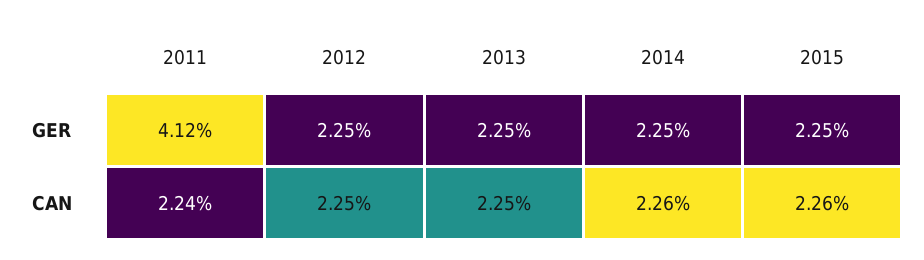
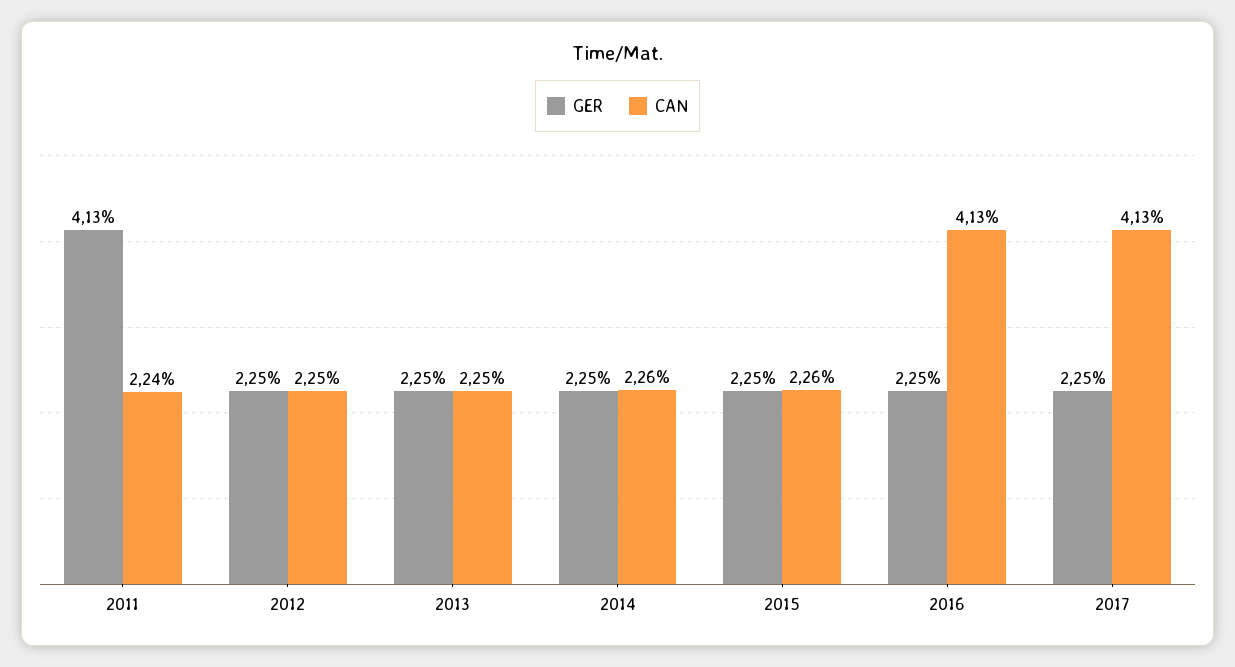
GER, 2011: 4.12 -> 4.13
GER, 2016: none -> 2.25
CAN, 2016: none -> 4.13
GER, 2017: none -> 2.25
CAN, 2017: none -> 4.13

